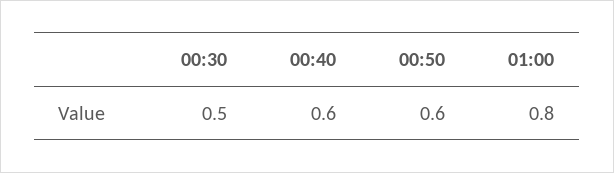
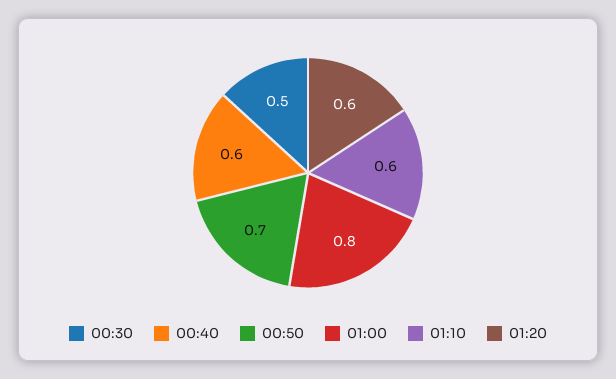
00:50: 0.6 -> 0.7
01:10: none -> 0.6
01:20: none -> 0.6

